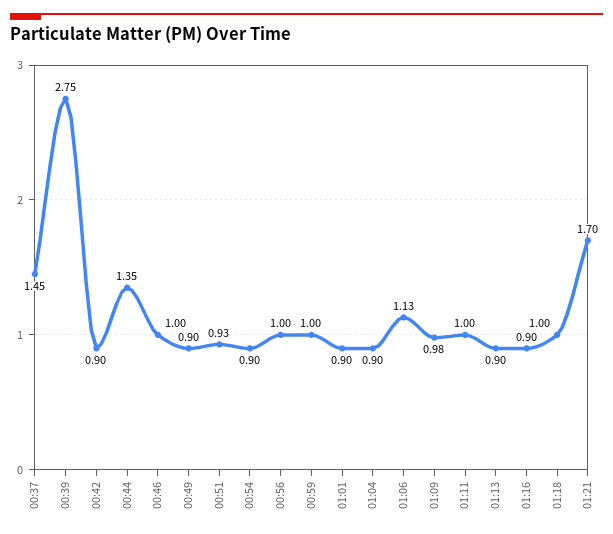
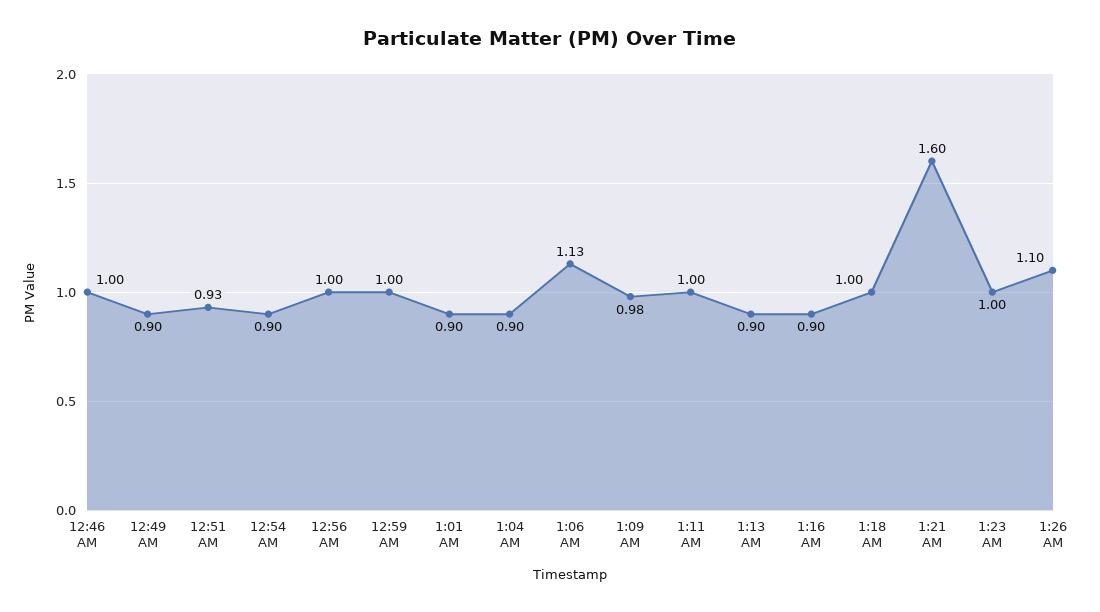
00:37: 1.45 -> none
00:39: 2.75 -> none
00:42: 0.9 -> none
00:44: 1.35 -> none
01:21: 1.7 -> 1.6
1:23 AM: none -> 1
1:26 AM: none -> 1.1

